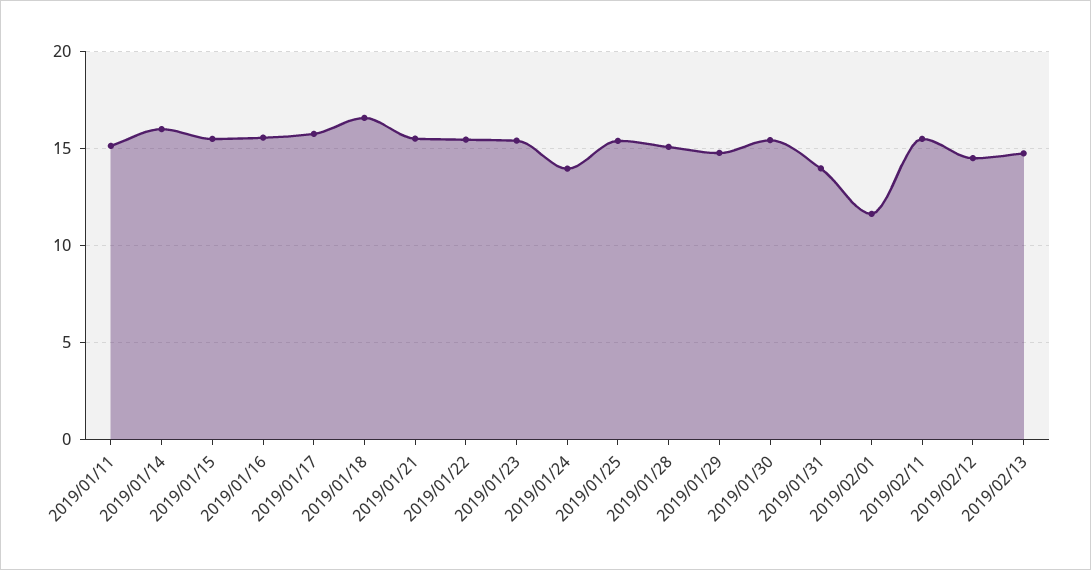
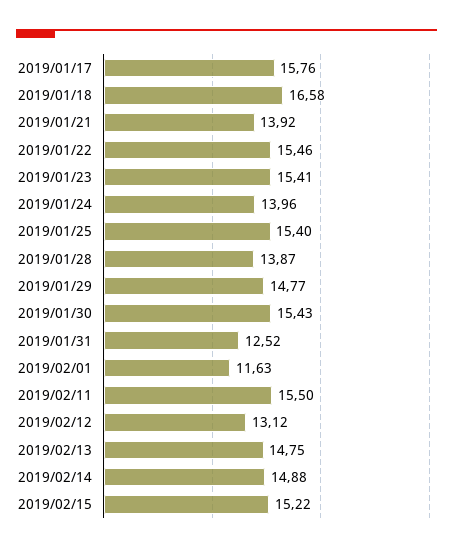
2019/01/11: 15 -> none
2019/01/14: 16 -> none
2019/01/15: 15.5 -> none
2019/01/16: 15.5 -> none
2019/01/21: 15.5 -> 13.92
2019/01/28: 15 -> 13.87
2019/01/31: 14 -> 12.52
2019/02/12: 14.5 -> 13.12
2019/02/14: none -> 14.88
2019/02/15: none -> 15.22

